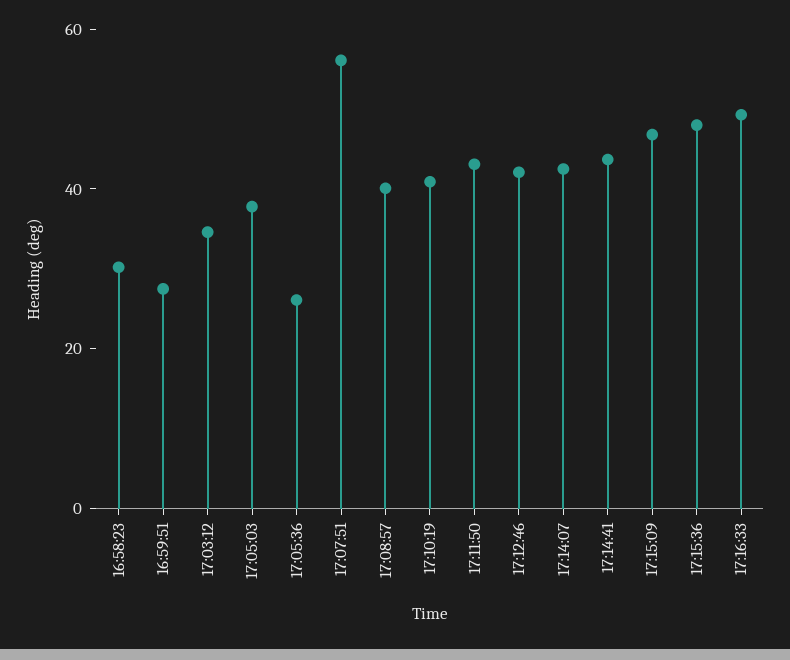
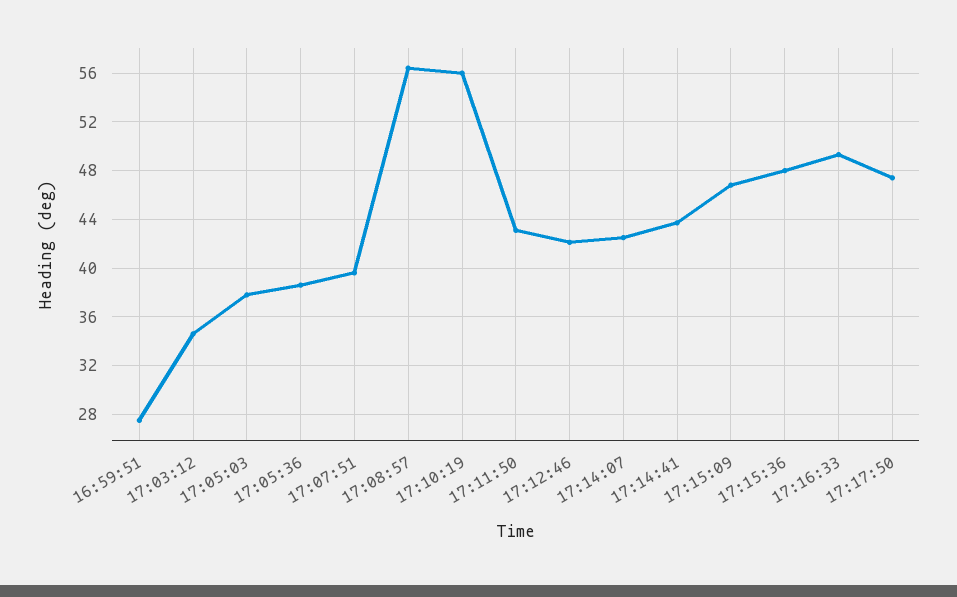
16:58:23: 30 -> none
17:05:36: 25 -> 38.5
17:07:51: 55 -> 39.5
17:08:57: 40 -> 56.5
17:10:19: 40 -> 56
17:17:50: none -> 47.5

